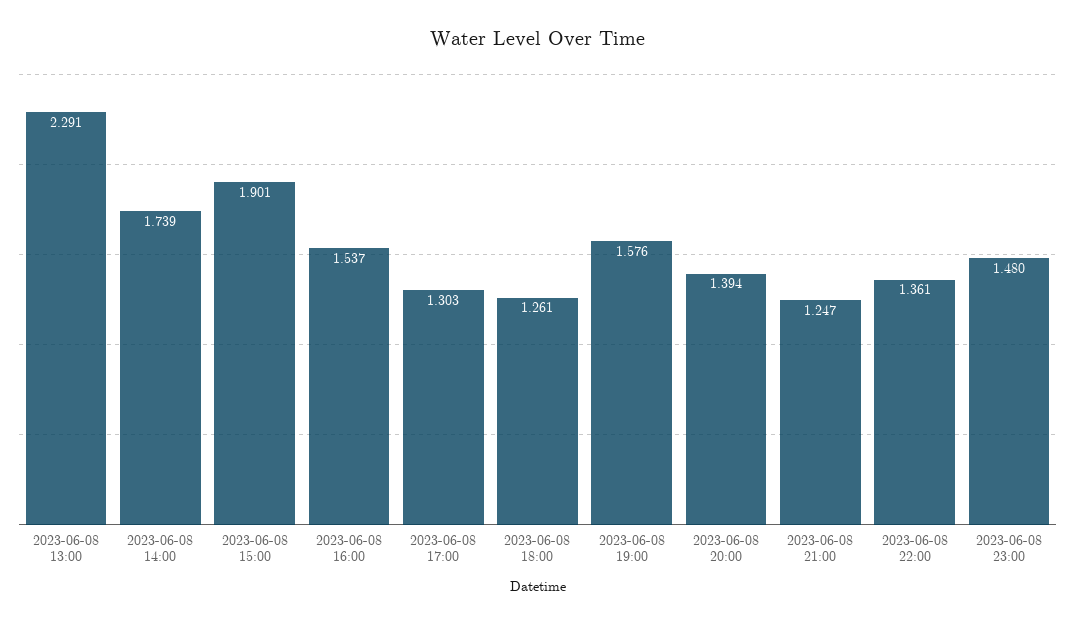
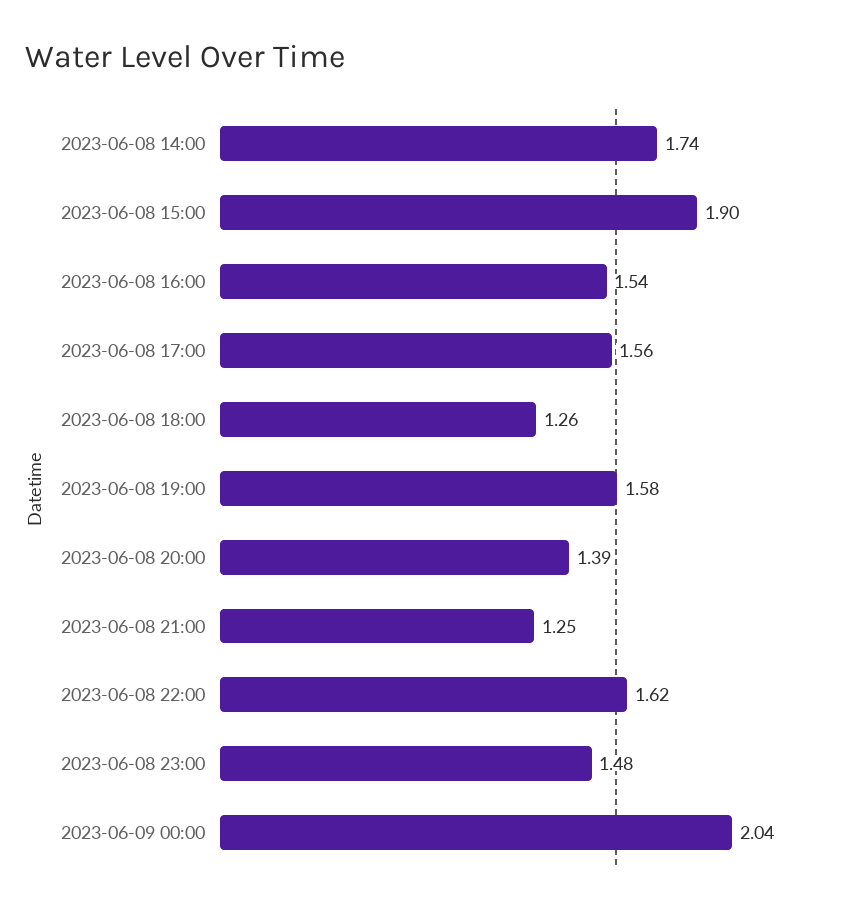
2023-06-08 13:00: 2.291 -> none
2023-06-08 17:00: 1.303 -> 1.56
2023-06-08 22:00: 1.361 -> 1.62
2023-06-09 00:00: none -> 2.04

